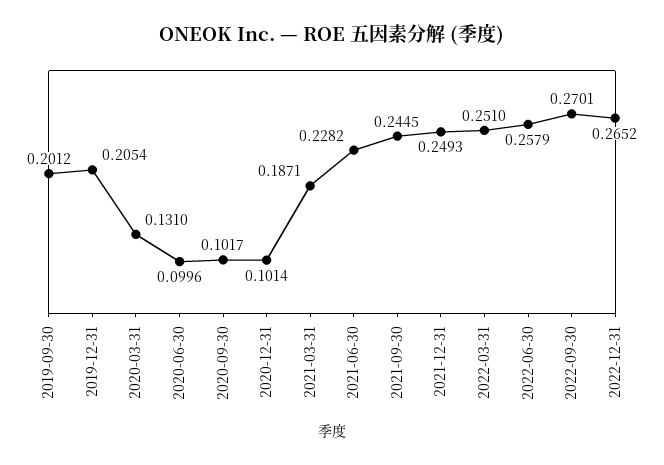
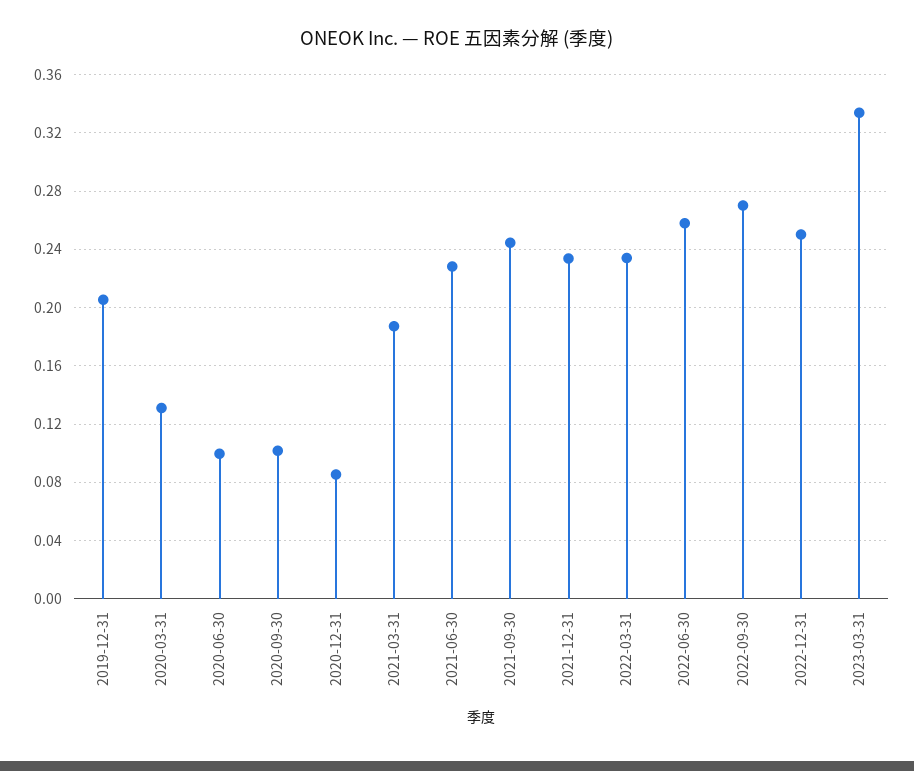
2019-09-30: 0.2012 -> none
2020-12-31: 0.1014 -> 0.085
2021-12-31: 0.2493 -> 0.235
2022-03-31: 0.251 -> 0.235
2022-12-31: 0.2652 -> 0.25
2023-03-31: none -> 0.335

